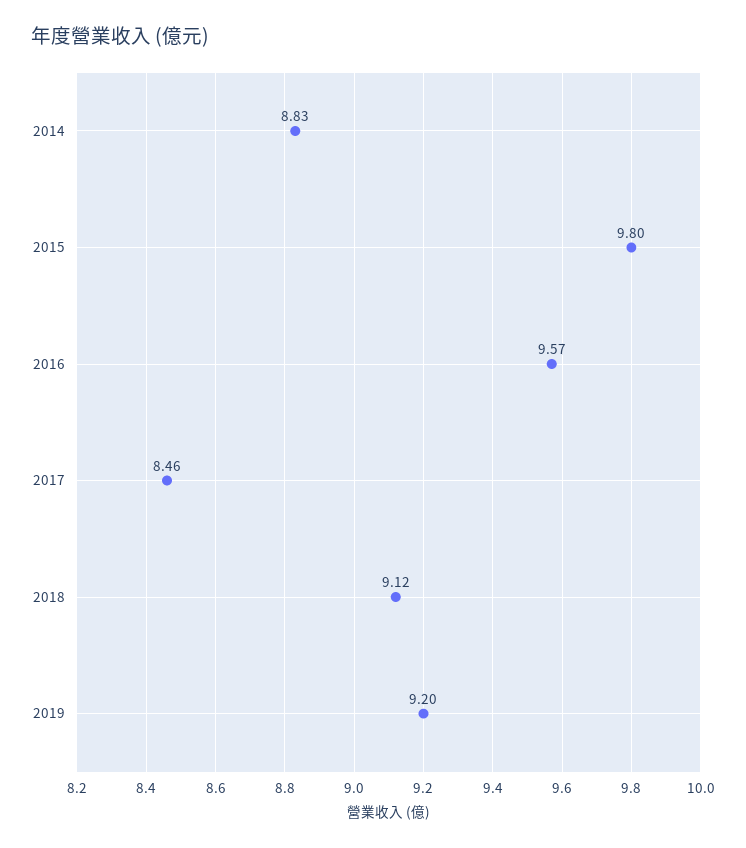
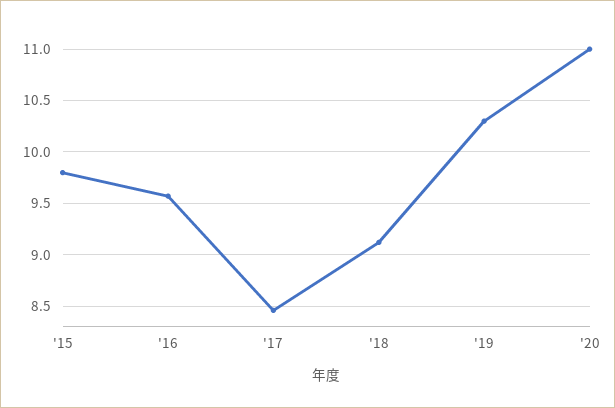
2014: 8.83 -> none
2019: 9.2 -> 10.3
'20: none -> 11

